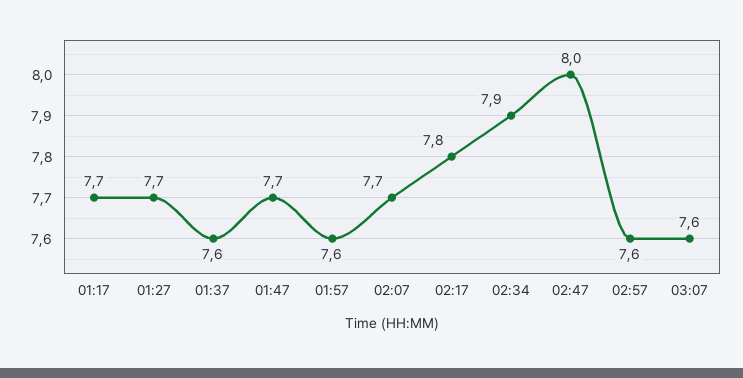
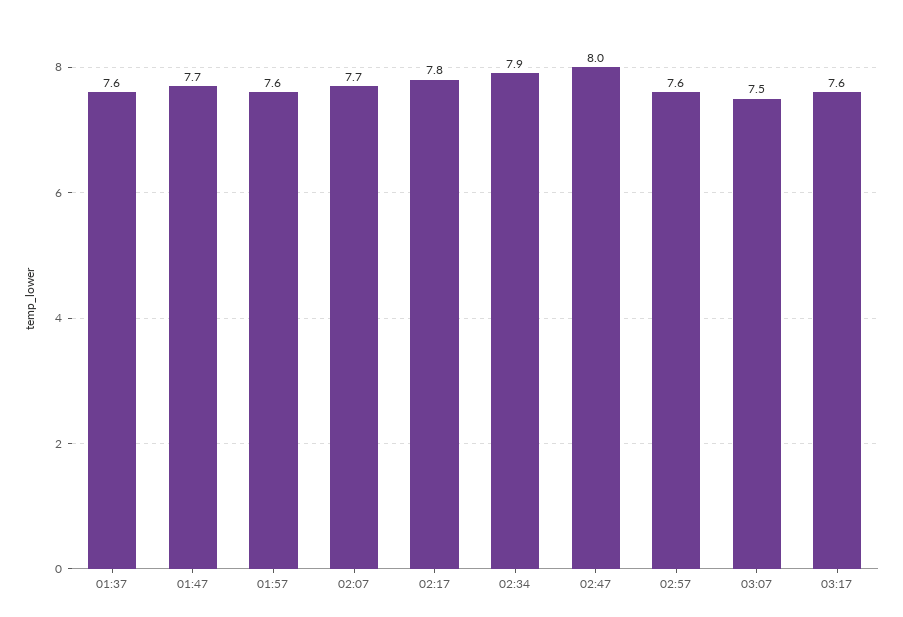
01:17: 7.7 -> none
01:27: 7.7 -> none
03:07: 7.6 -> 7.5
03:17: none -> 7.6

